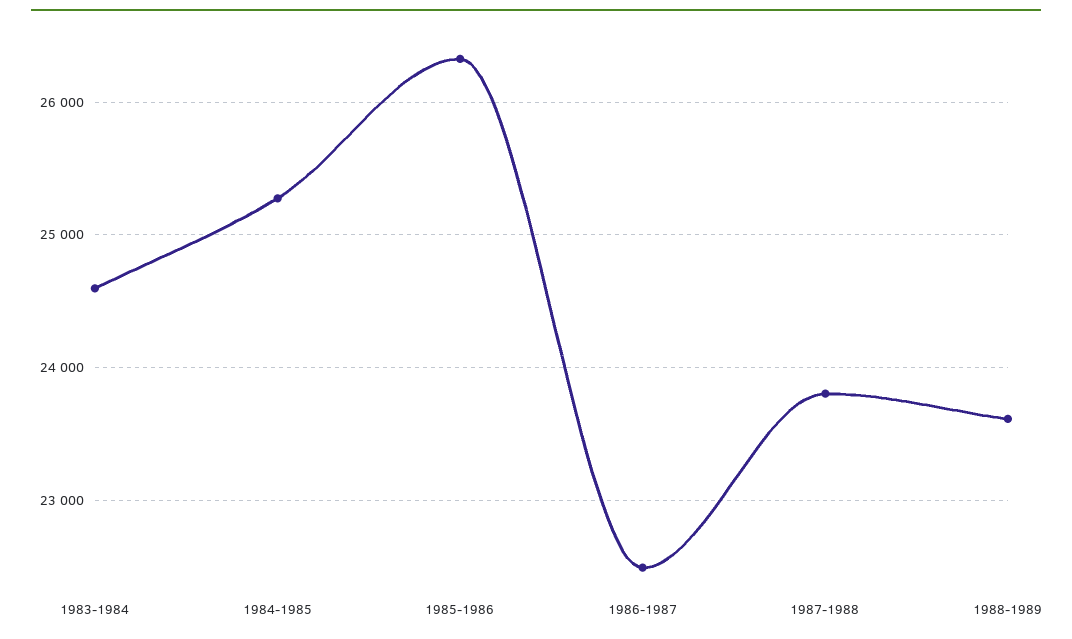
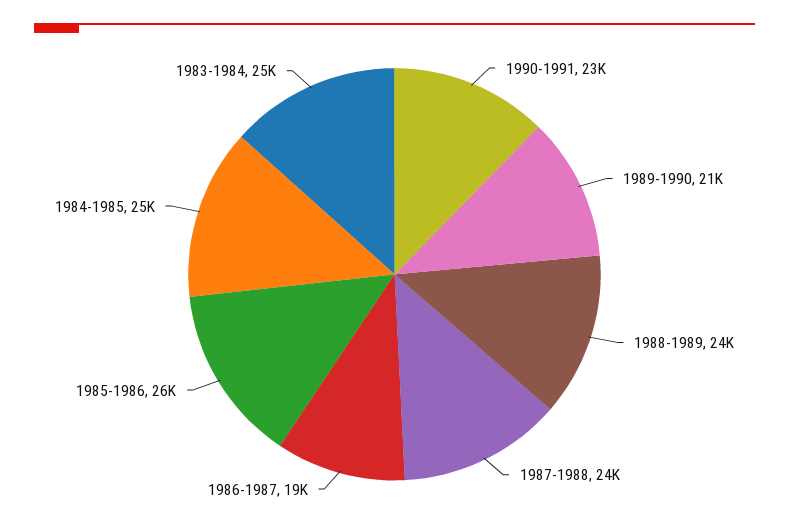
1986-1987: 22500 -> 19000
1990-1991: none -> 23000
1989-1990: none -> 21000

